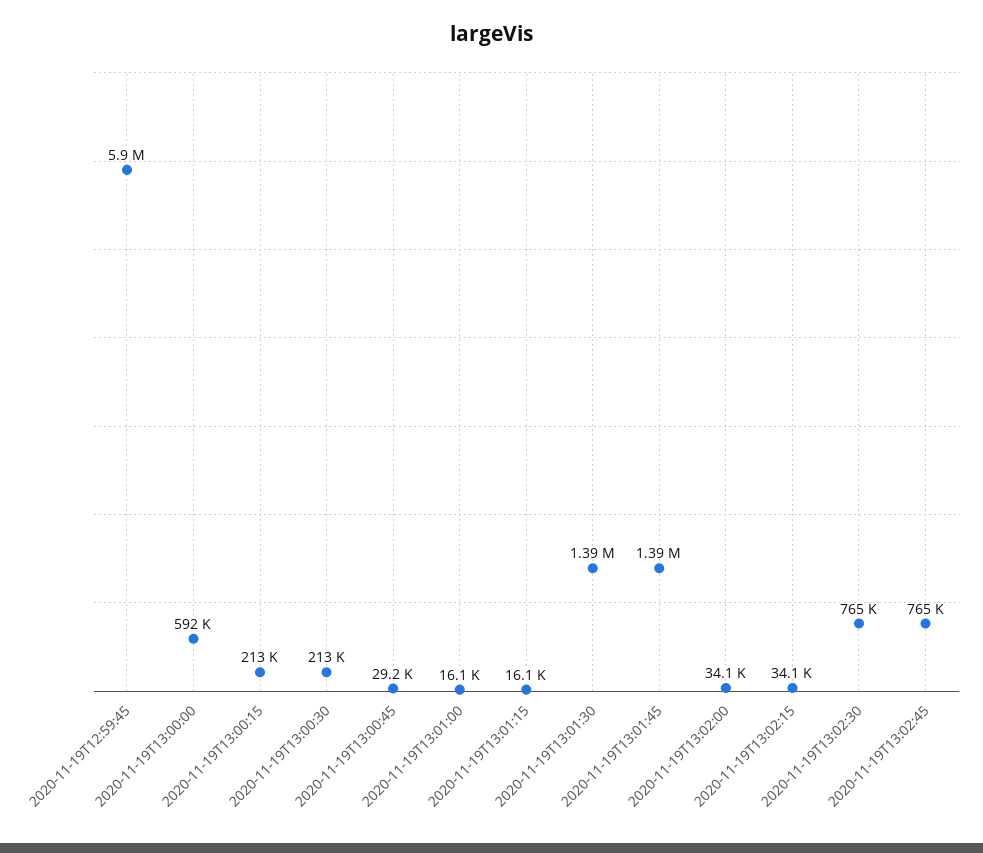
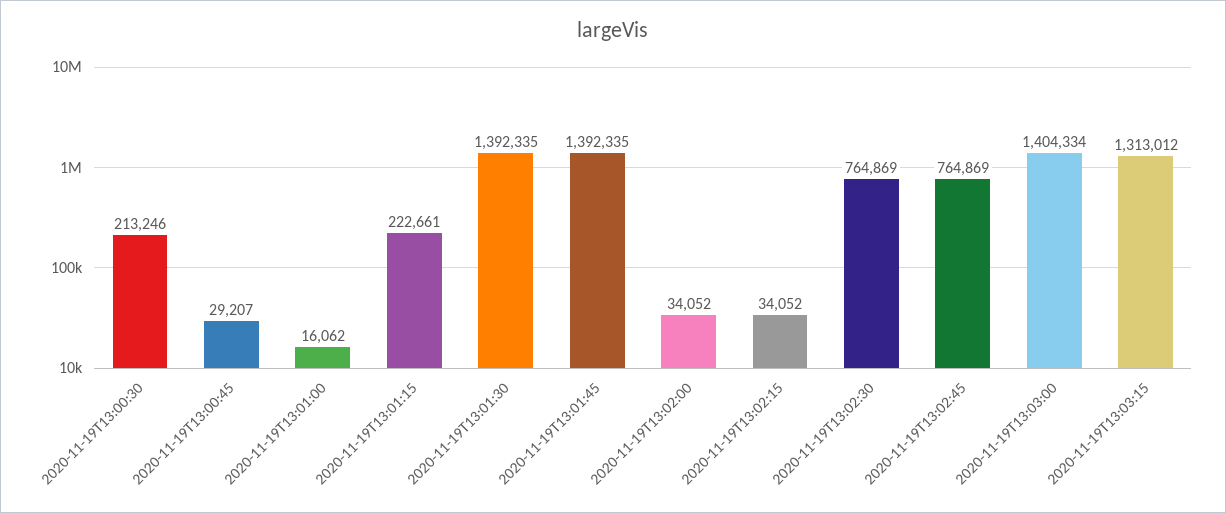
2020-11-19T12:59:45: 5900000 -> none
2020-11-19T13:00:00: 592000 -> none
2020-11-19T13:00:15: 213000 -> none
2020-11-19T13:01:15: 16100 -> 222661
2020-11-19T13:03:00: none -> 1404334
2020-11-19T13:03:15: none -> 1313012

